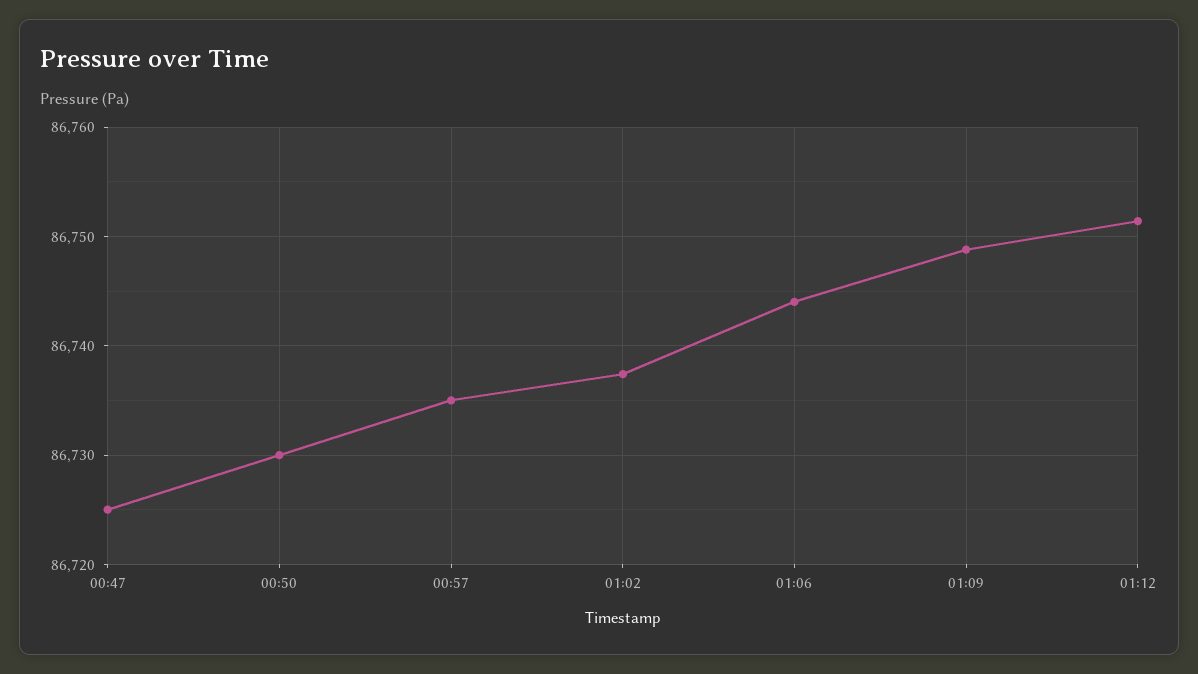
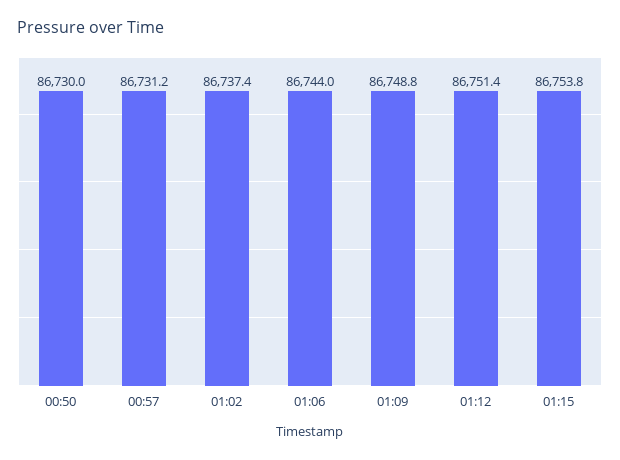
00:47: 86725 -> none
00:57: 86735 -> 86731.2
01:15: none -> 86753.8

